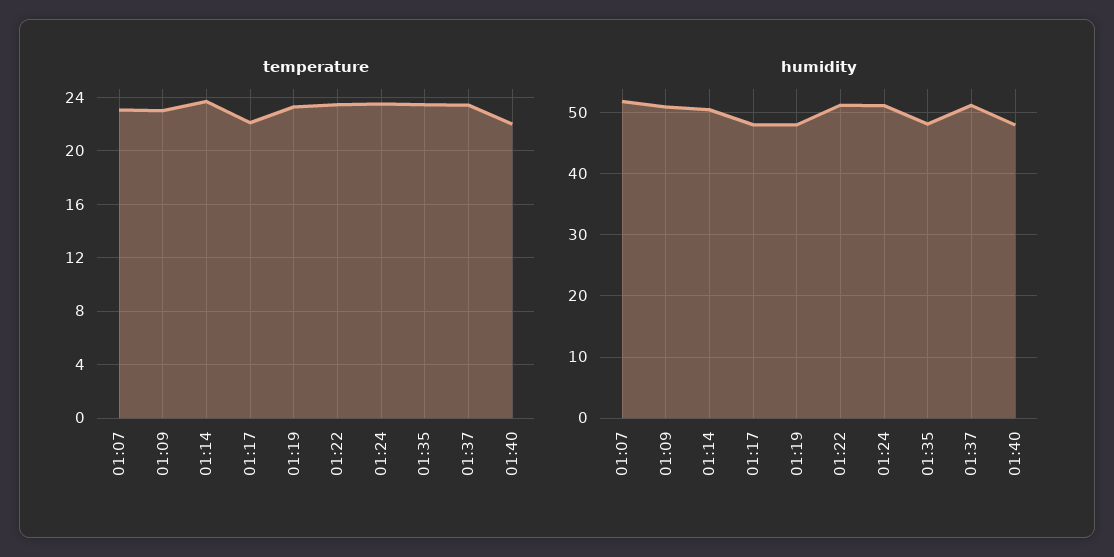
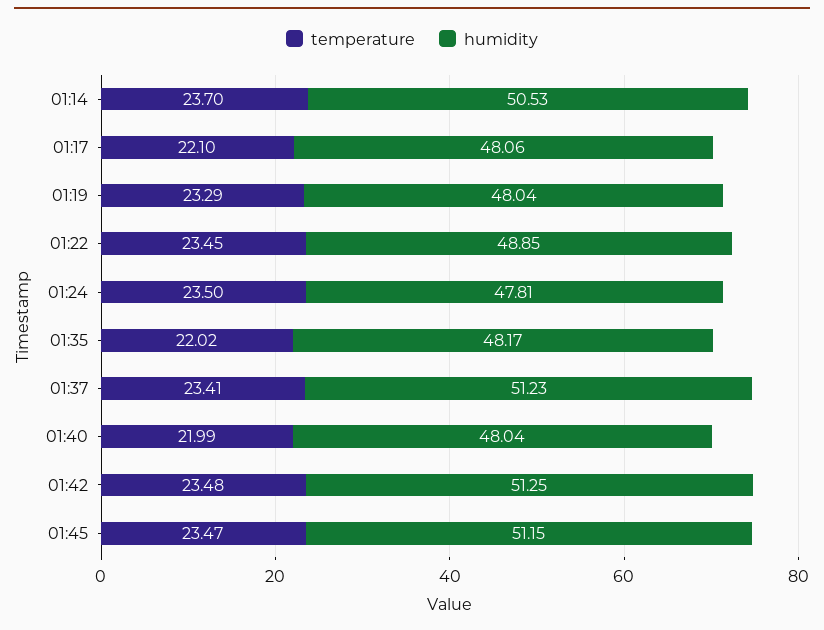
temperature, 01:07: 23 -> none
temperature, 01:09: 23 -> none
temperature, 01:35: 23.5 -> 22.02
humidity, 01:07: 52 -> none
humidity, 01:09: 51 -> none
humidity, 01:22: 51 -> 48.85
humidity, 01:24: 51 -> 47.81
temperature, 01:42: none -> 23.48
humidity, 01:42: none -> 51.25
temperature, 01:45: none -> 23.47
humidity, 01:45: none -> 51.15

